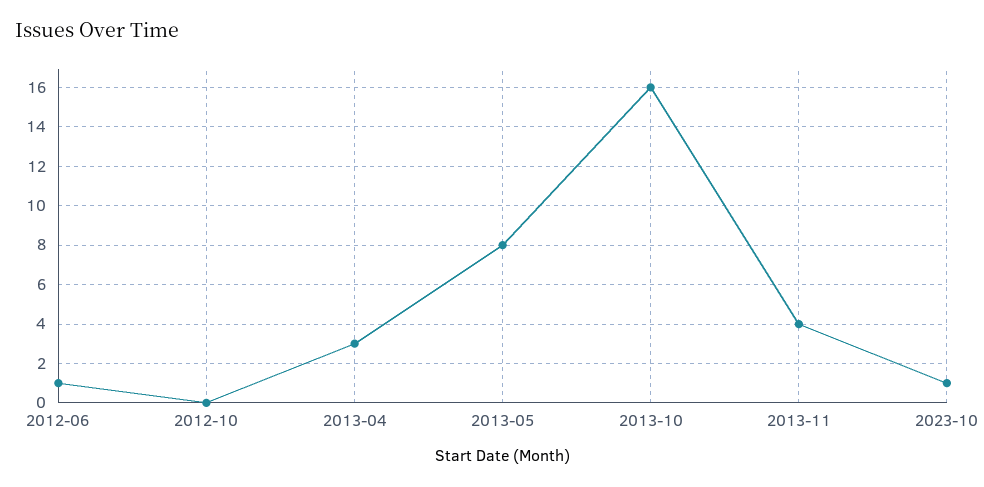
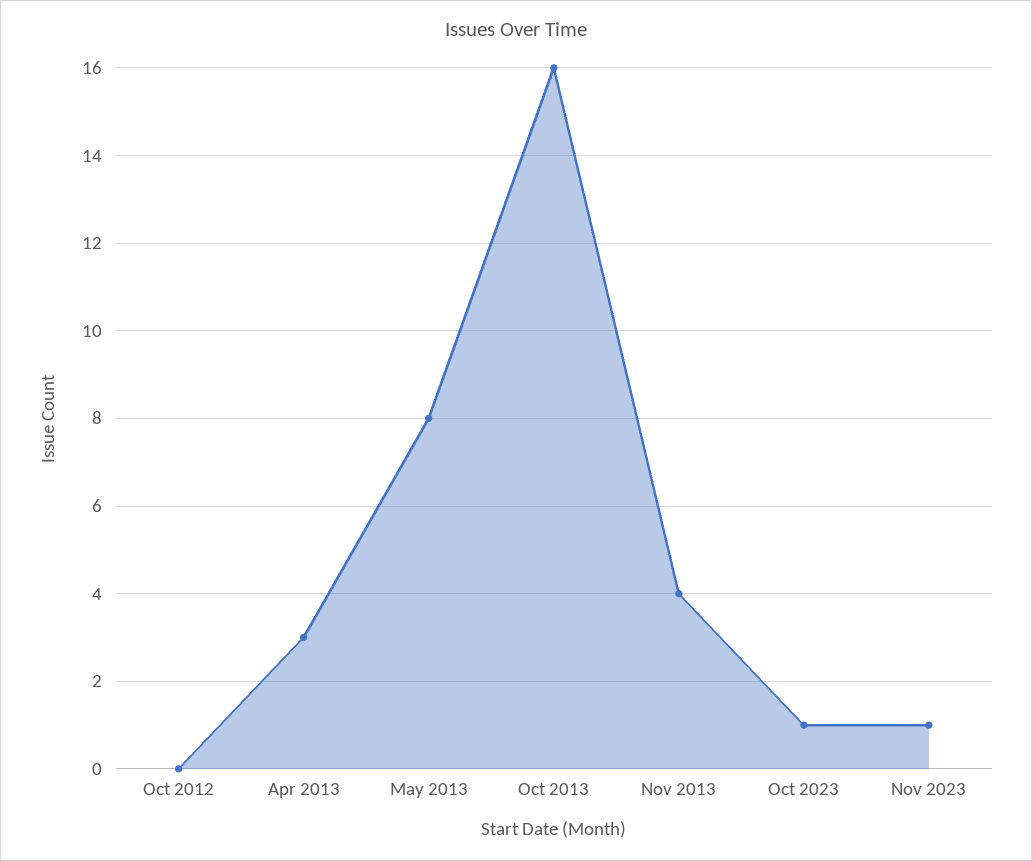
2012-06: 1 -> none
Nov 2023: none -> 1

